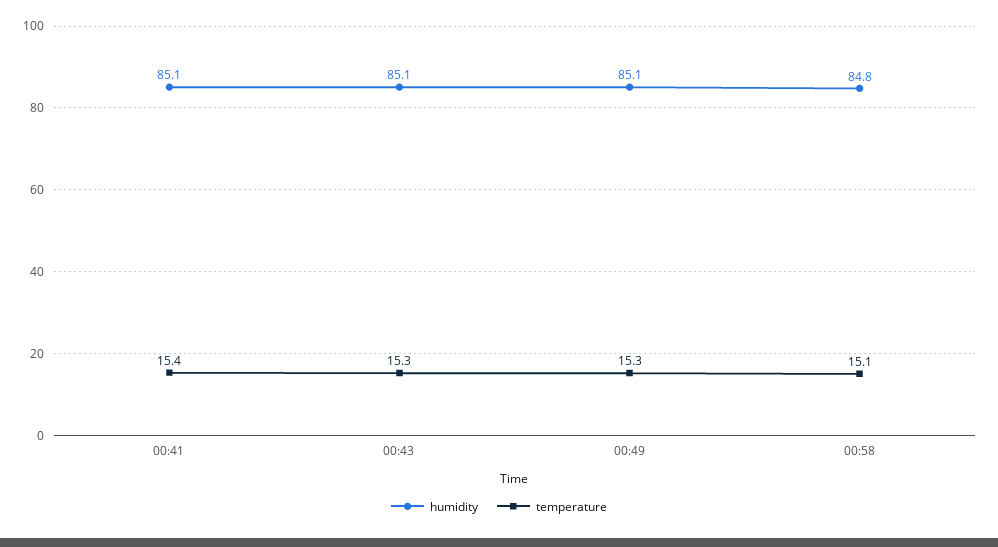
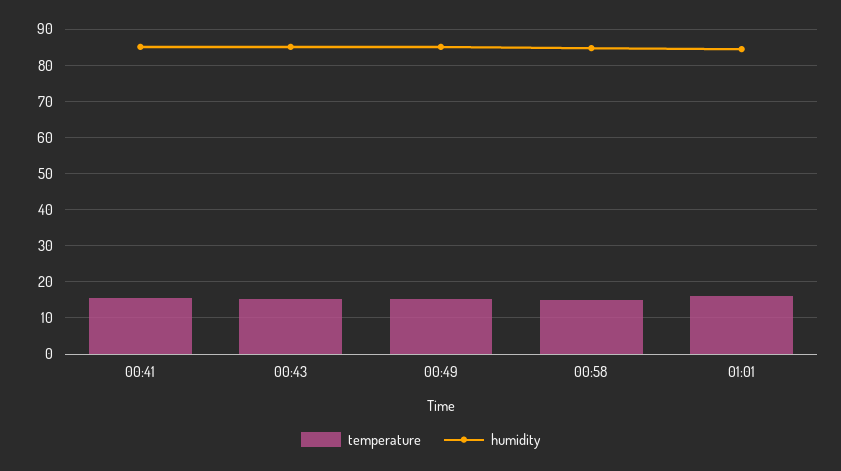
temperature, 01:01: none -> 16
humidity, 01:01: none -> 84

